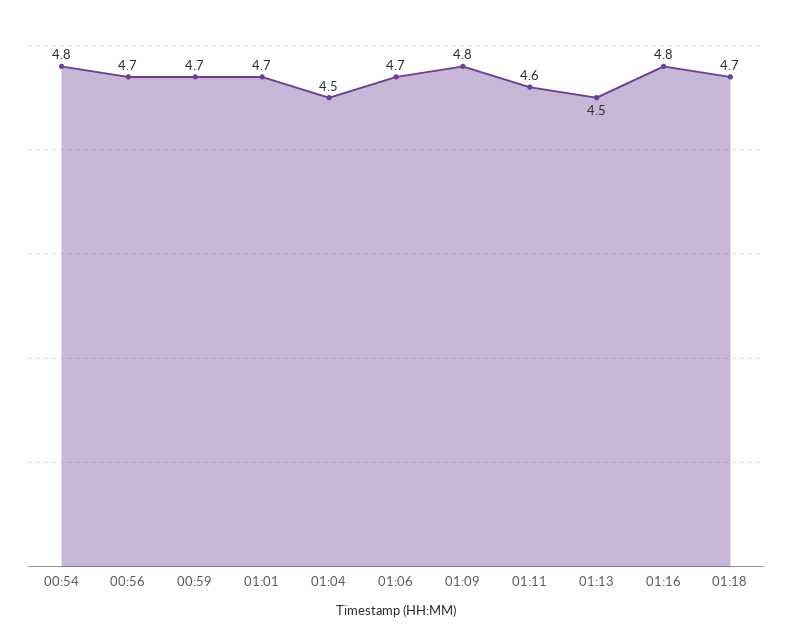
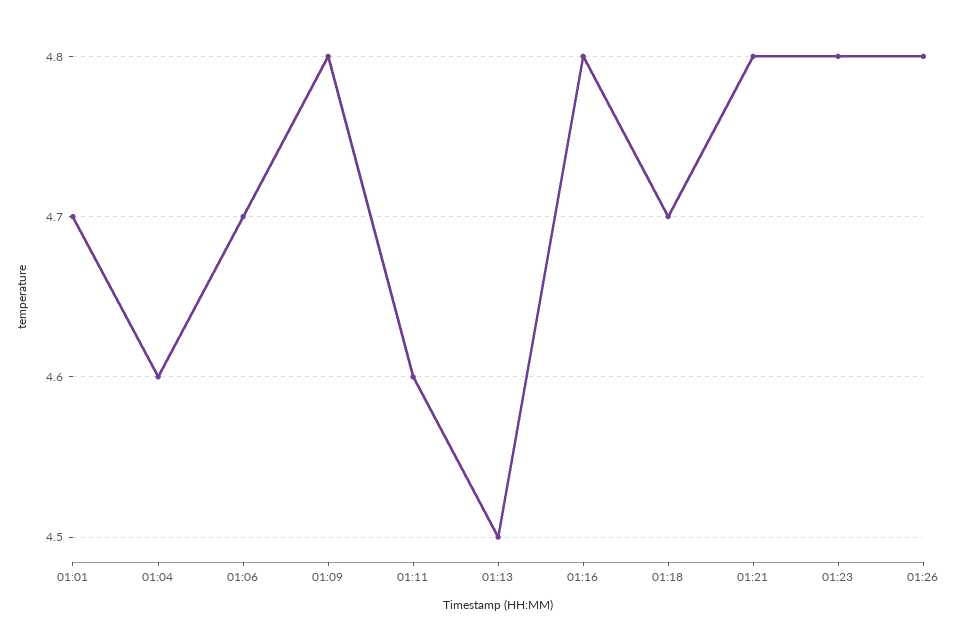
00:54: 4.8 -> none
00:56: 4.7 -> none
00:59: 4.7 -> none
01:04: 4.5 -> 4.6
01:21: none -> 4.8
01:23: none -> 4.8
01:26: none -> 4.8

